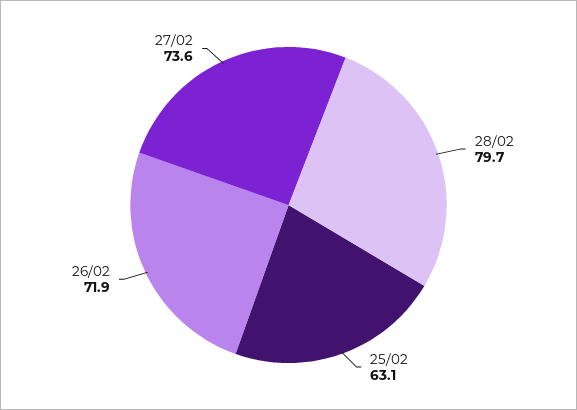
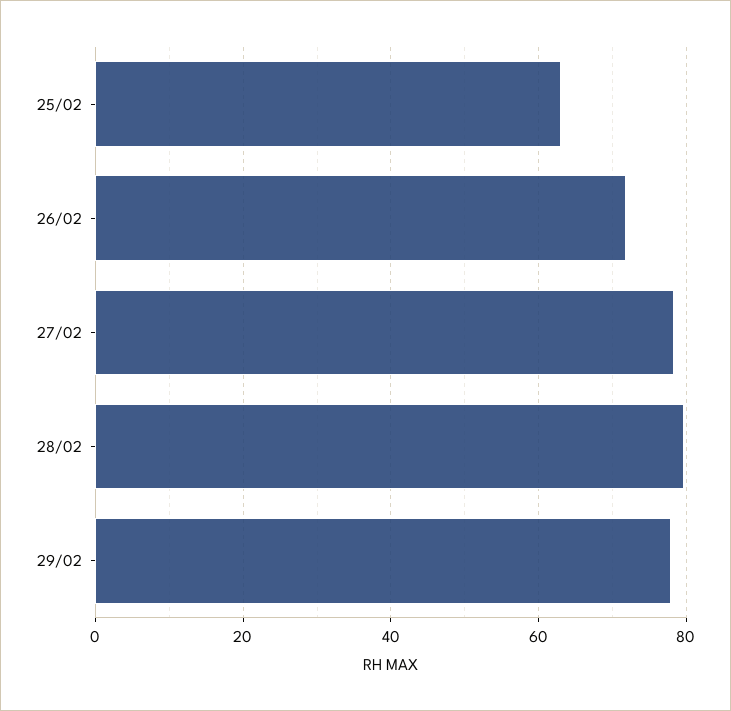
27/02: 73.6 -> 78
29/02: none -> 78

